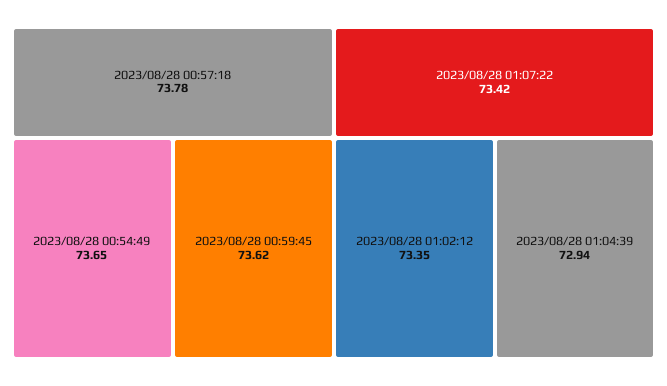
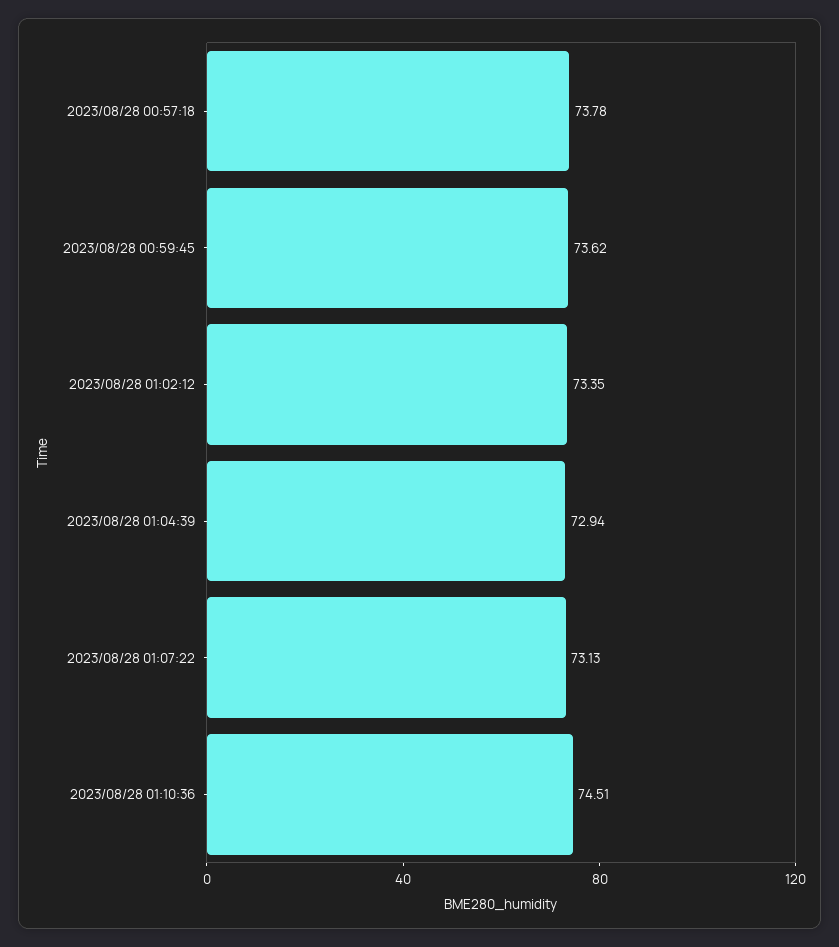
2023/08/28 00:54:49: 73.65 -> none
2023/08/28 01:07:22: 73.42 -> 73.13
2023/08/28 01:10:36: none -> 74.51

